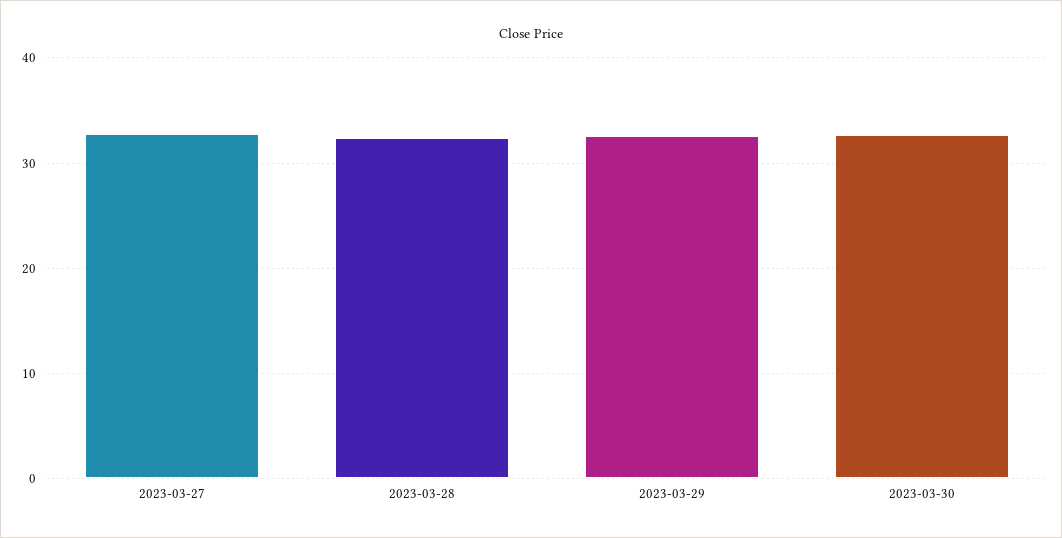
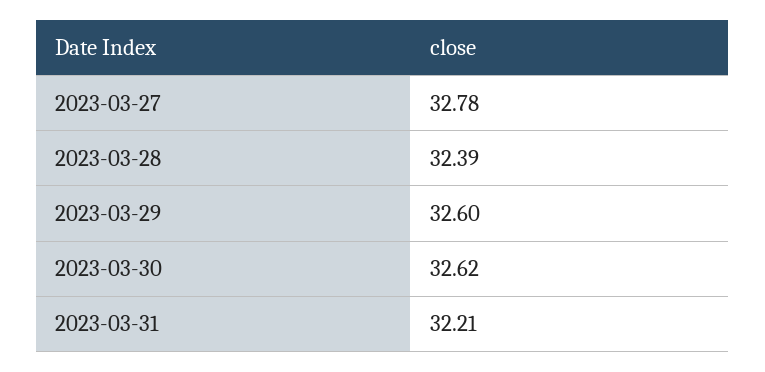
2023-03-31: none -> 32.21

